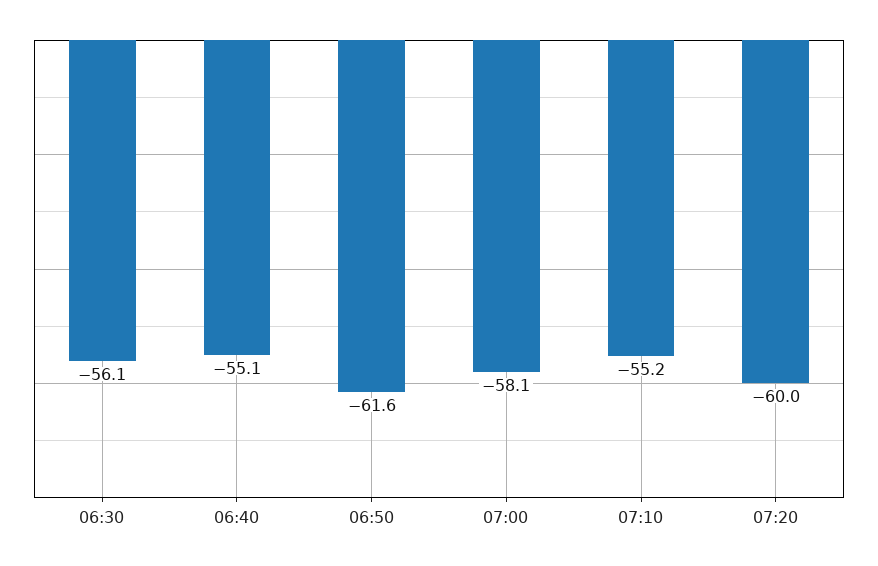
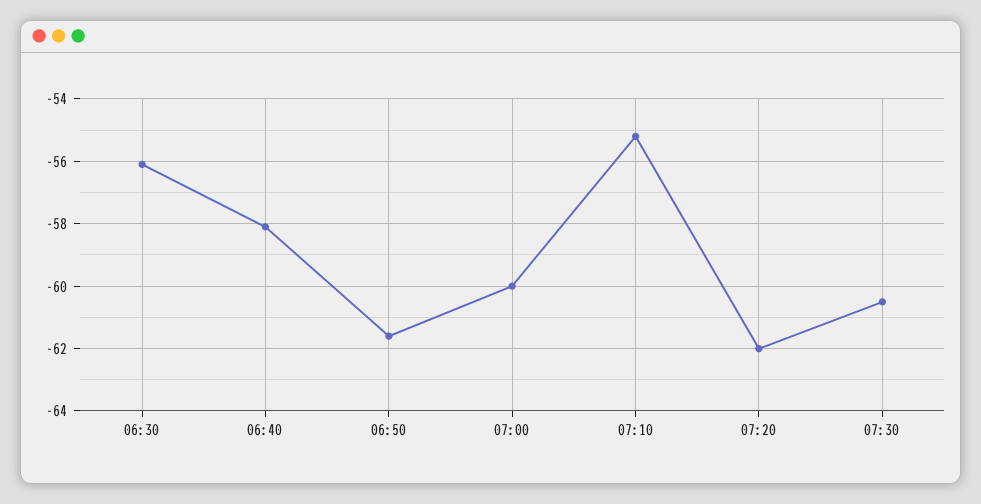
06:40: -55.1 -> -58
07:00: -58.1 -> -60
07:20: -60 -> -62
07:30: none -> -60.5

